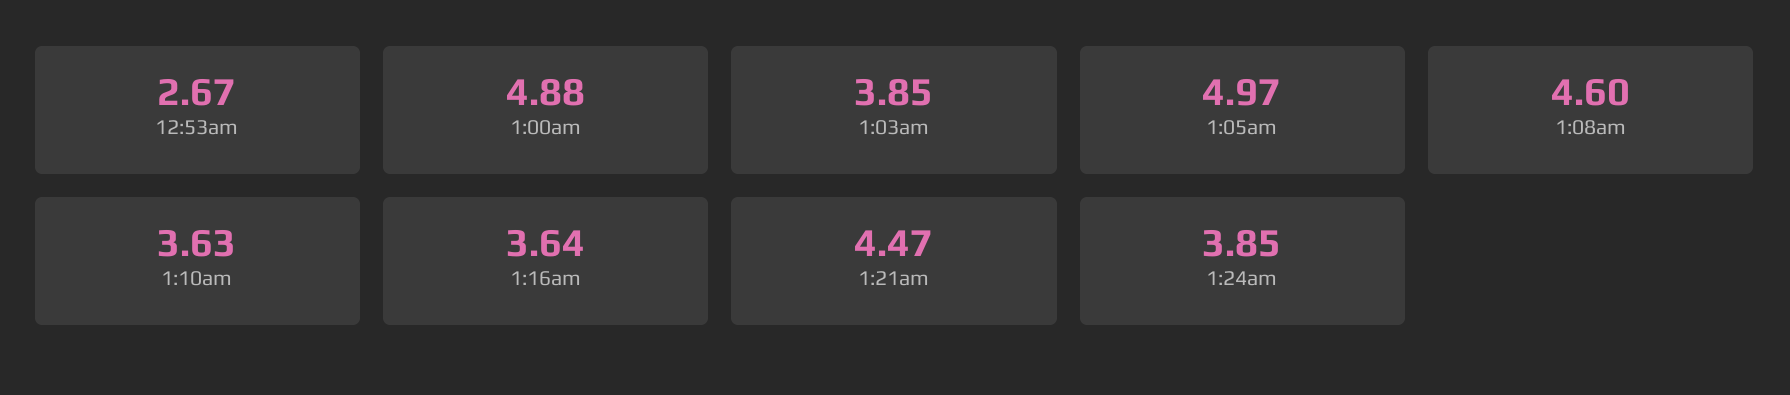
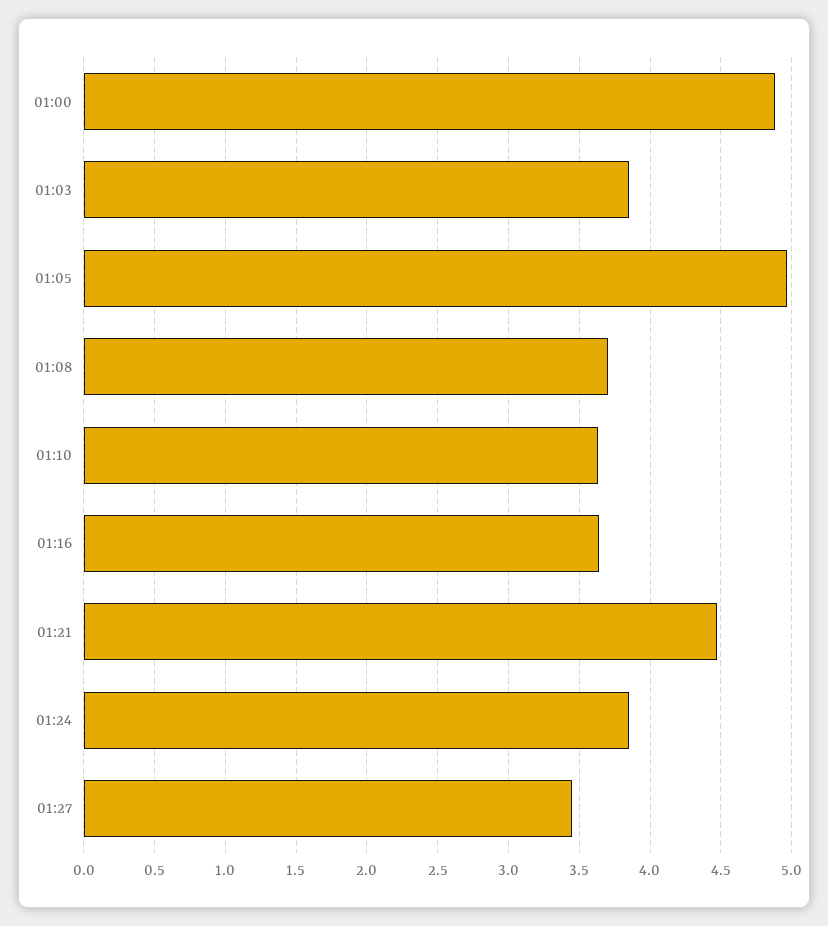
12:53am: 2.67 -> none
1:08am: 4.6 -> 3.7
01:27: none -> 3.45

